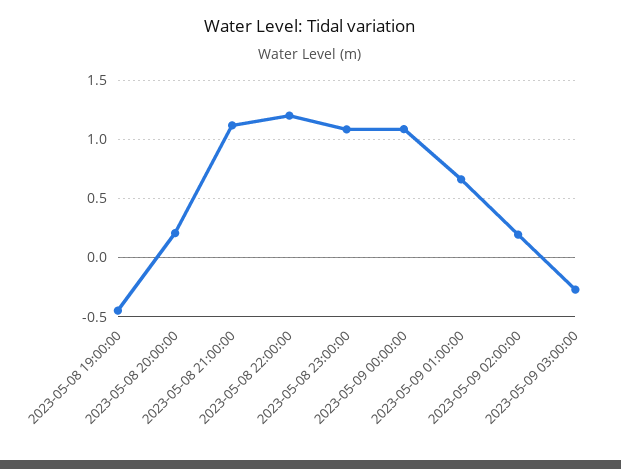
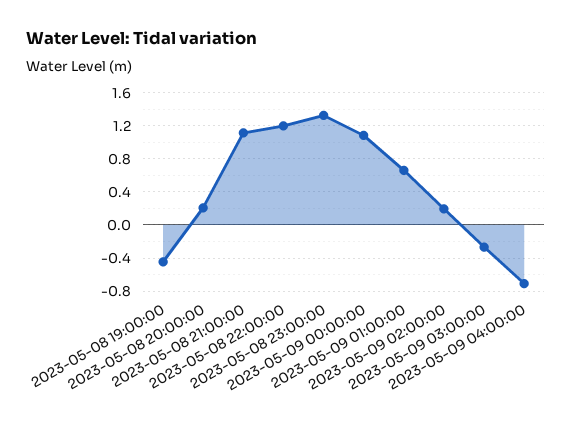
2023-05-08 23:00:00: 1.1 -> 1.3
2023-05-09 04:00:00: none -> -0.7

